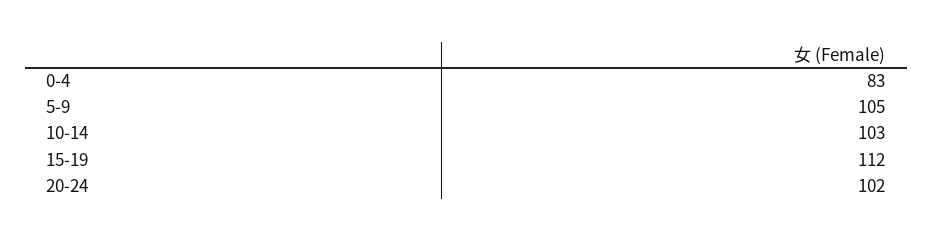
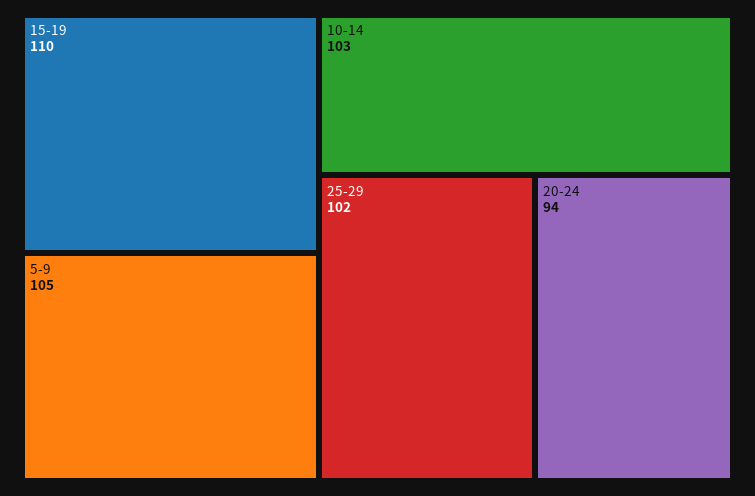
0-4: 83 -> none
15-19: 112 -> 110
20-24: 102 -> 94
25-29: none -> 102

